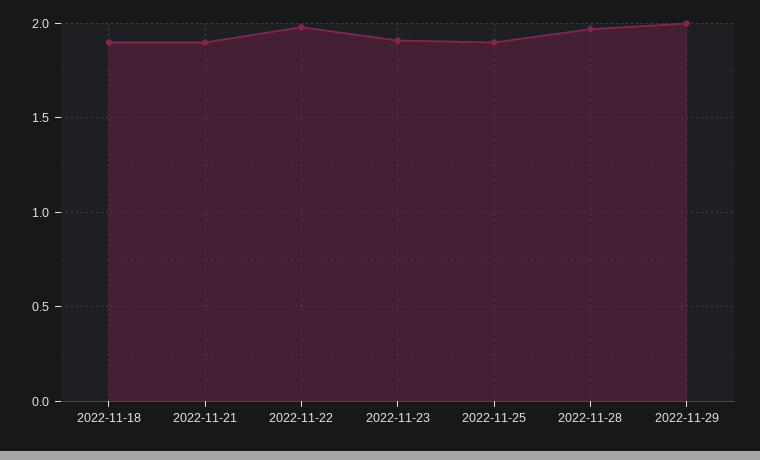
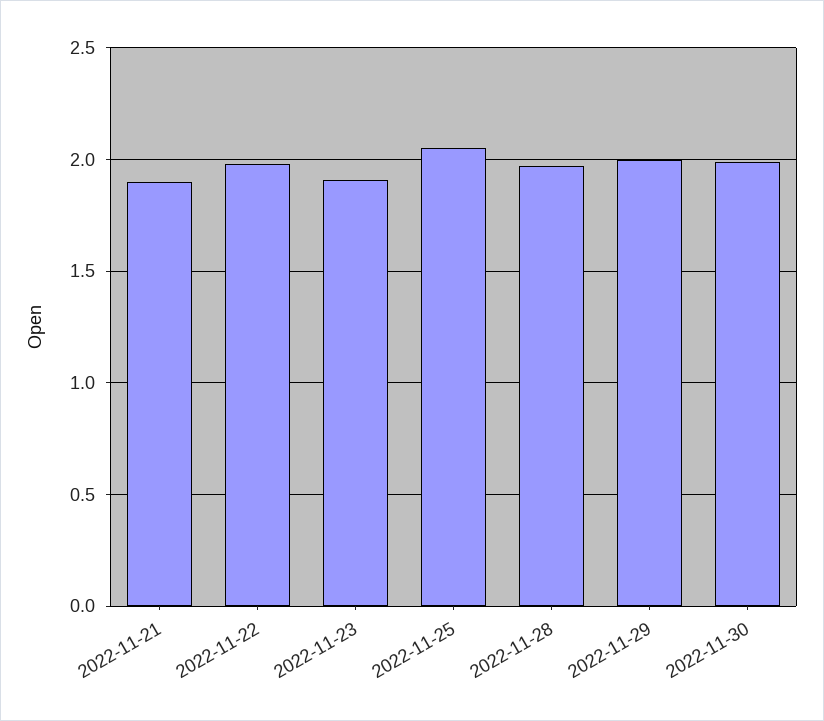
2022-11-18: 1.9 -> none
2022-11-25: 1.9 -> 2.05
2022-11-30: none -> 2

